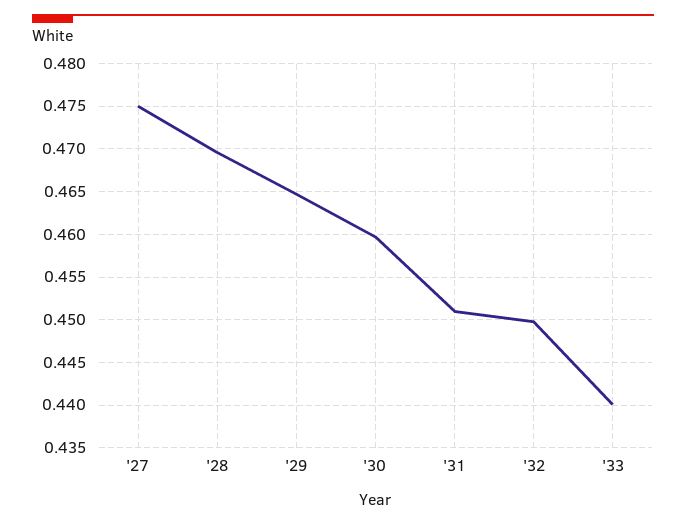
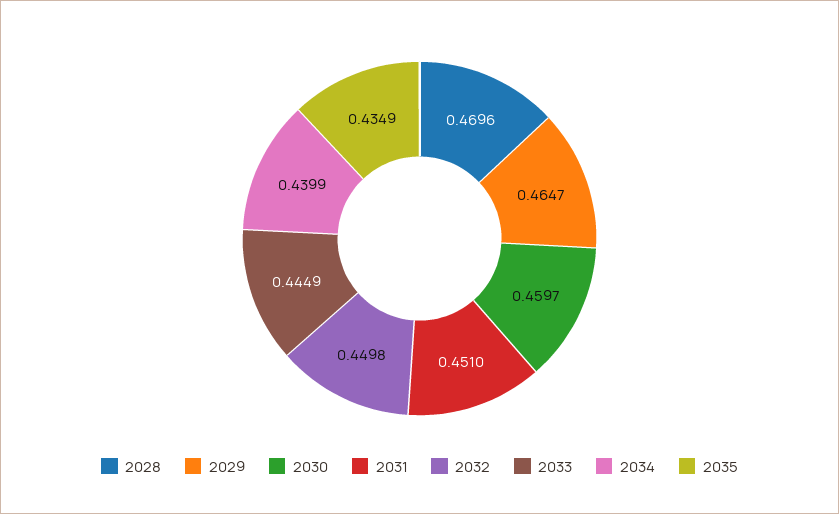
'27: 0.475 -> none
'33: 0.44 -> 0.4449
2034: none -> 0.4399
2035: none -> 0.4349

